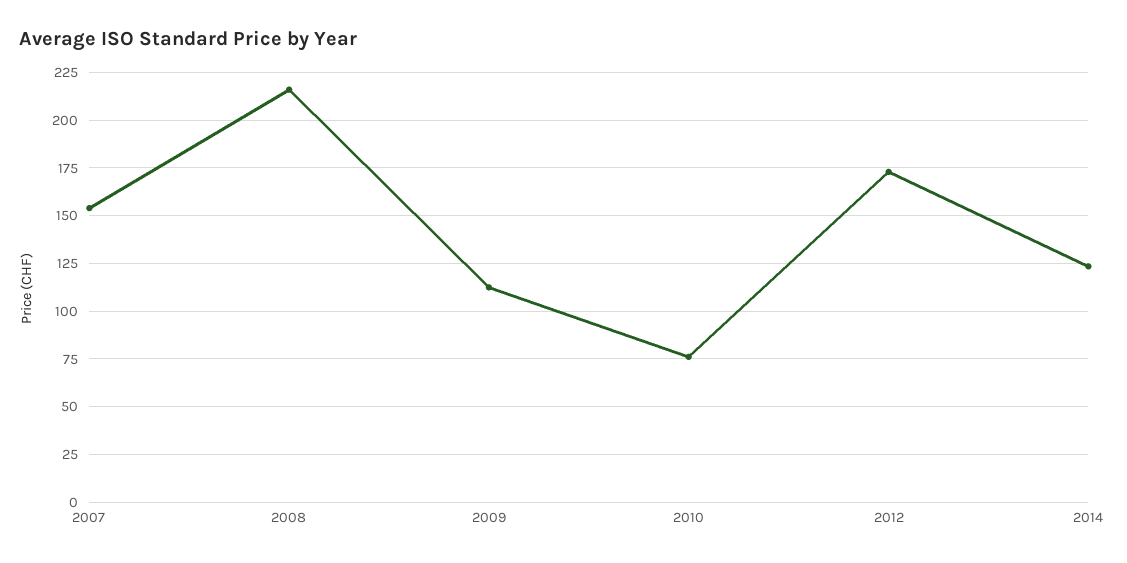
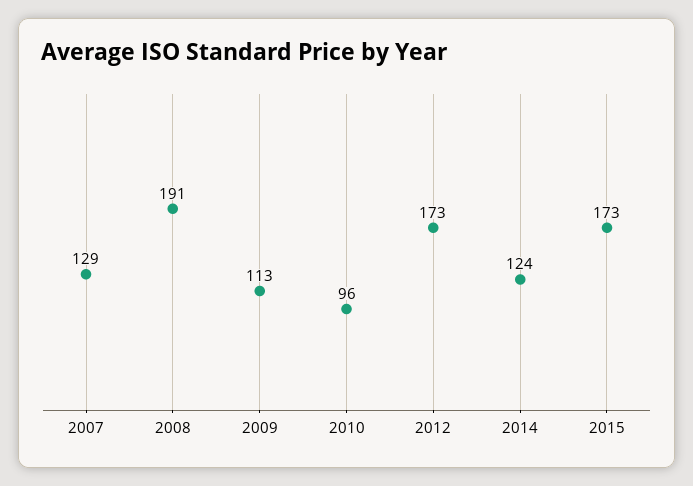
2007: 155 -> 129
2008: 215 -> 191
2010: 75 -> 96
2015: none -> 173

